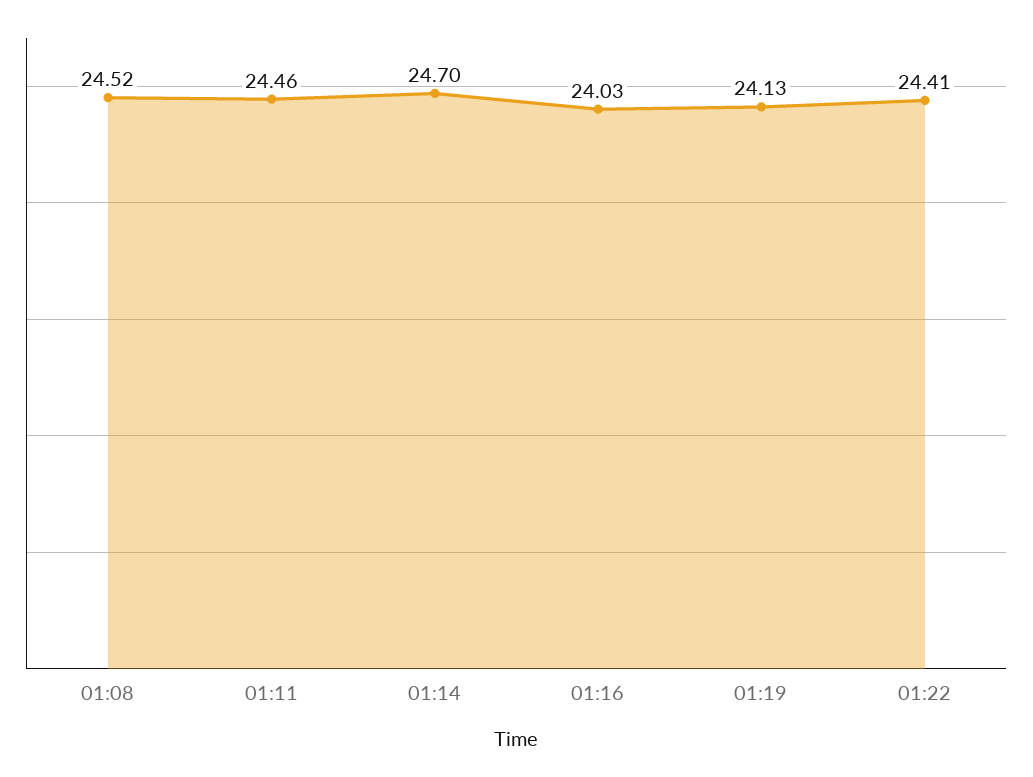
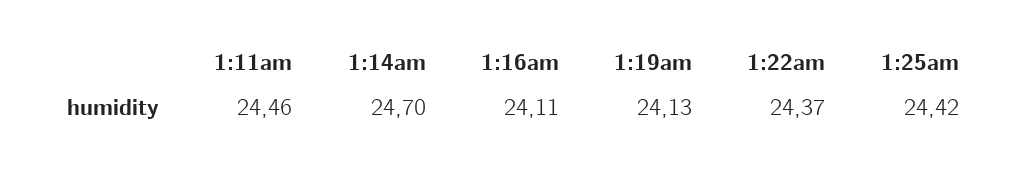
01:08: 24.52 -> none
01:16: 24.03 -> 24.11
01:22: 24.41 -> 24.37
1:25am: none -> 24.42

